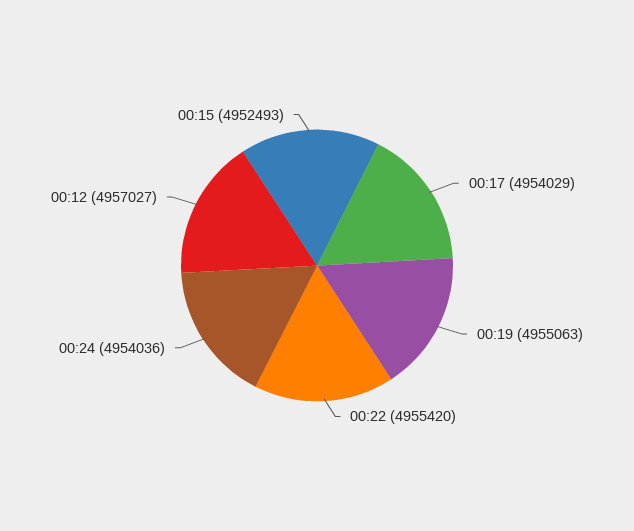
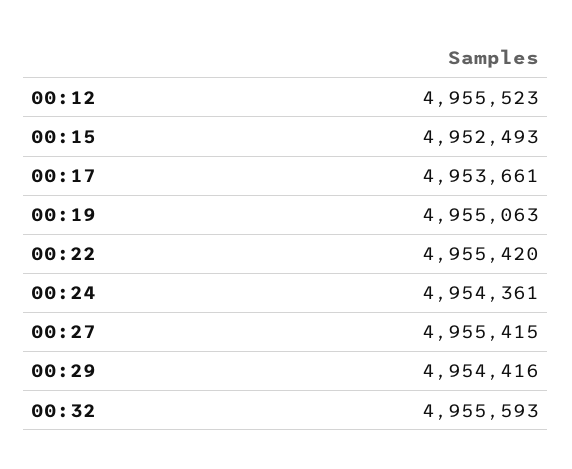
00:17: 4954029 -> 4953661
00:24: 4954036 -> 4954361
00:12: 4957027 -> 4955523
00:27: none -> 4955415
00:29: none -> 4954416
00:32: none -> 4955593

